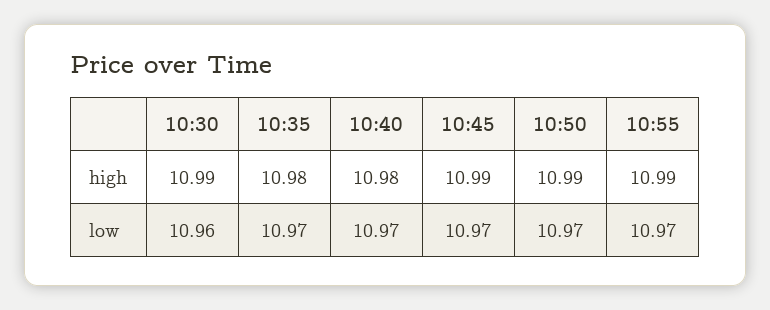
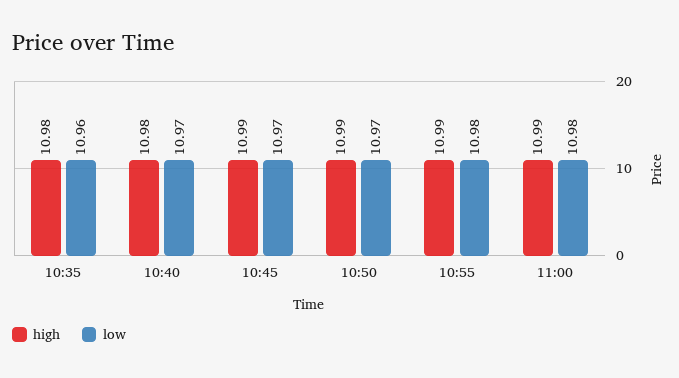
high, 10:30: 10.99 -> none
low, 10:30: 10.96 -> none
low, 10:35: 10.97 -> 10.96
low, 10:55: 10.97 -> 10.98
high, 11:00: none -> 10.99
low, 11:00: none -> 10.98

